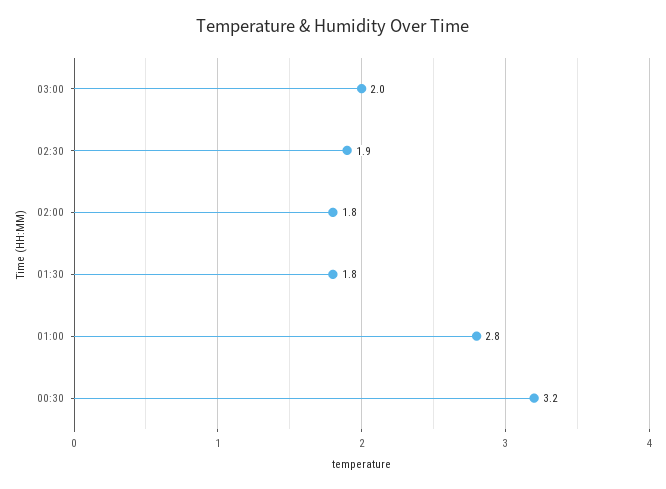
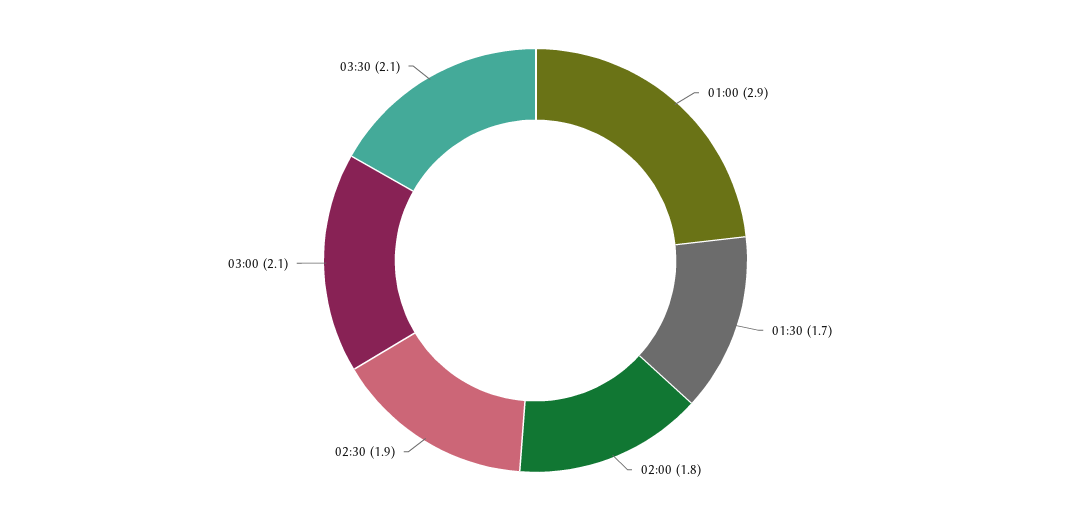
03:00: 2 -> 2.1
01:30: 1.8 -> 1.7
01:00: 2.8 -> 2.9
00:30: 3.2 -> none
03:30: none -> 2.1

